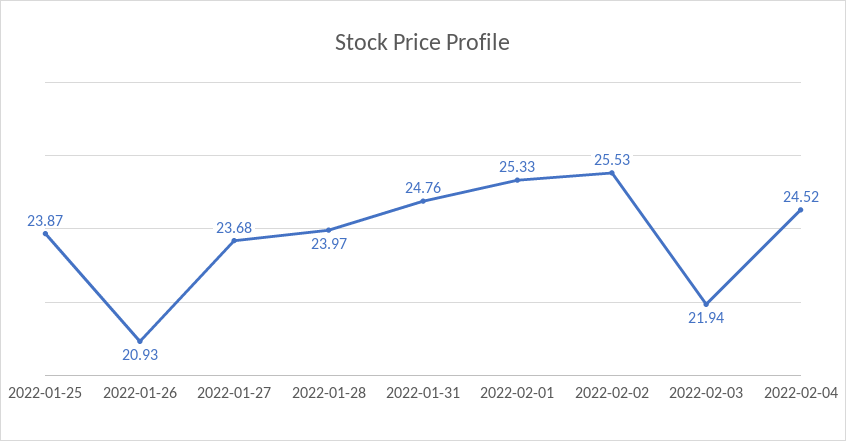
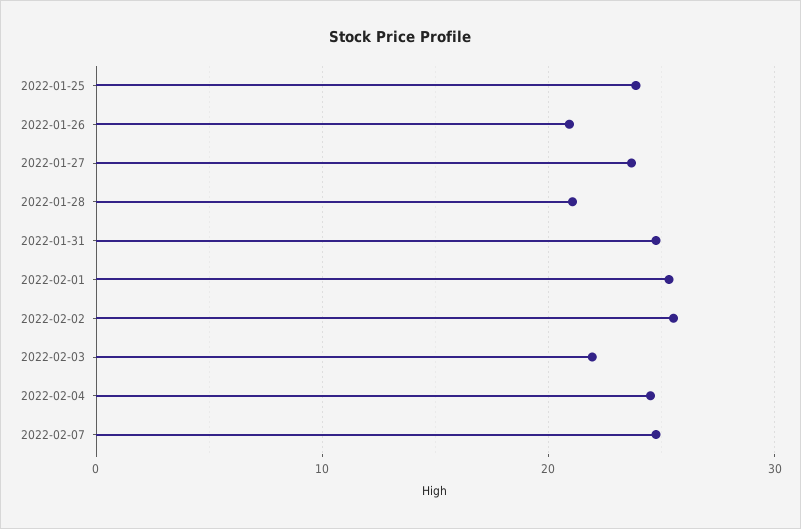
2022-01-28: 23.97 -> 21
2022-02-07: none -> 25

